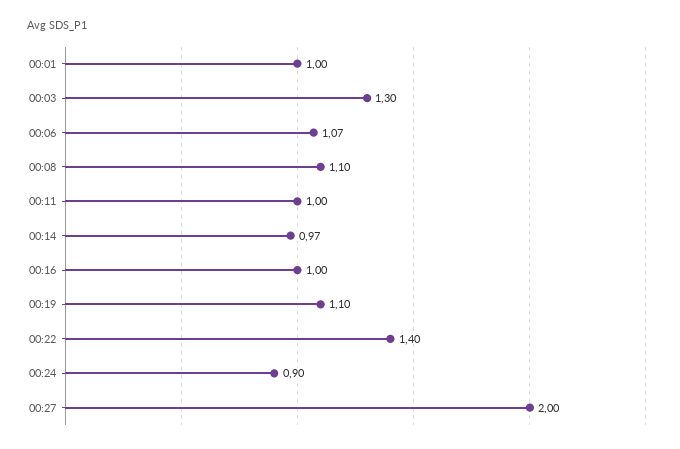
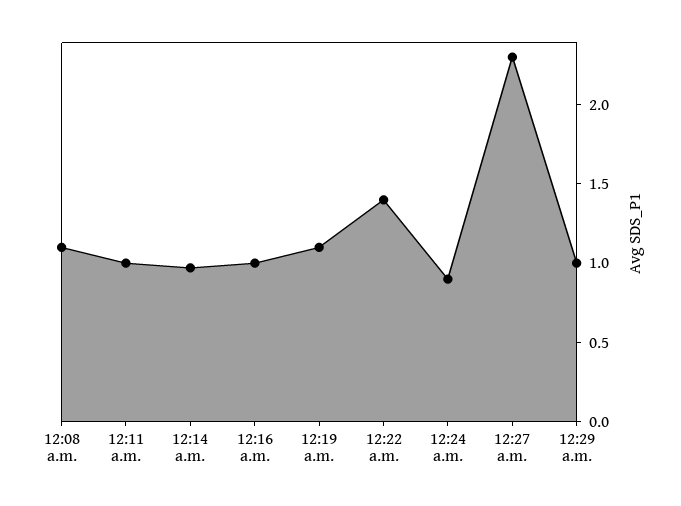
00:01: 1 -> none
00:03: 1.3 -> none
00:06: 1.07 -> none
00:27: 2 -> 2.3
12:29 a.m.: none -> 1

